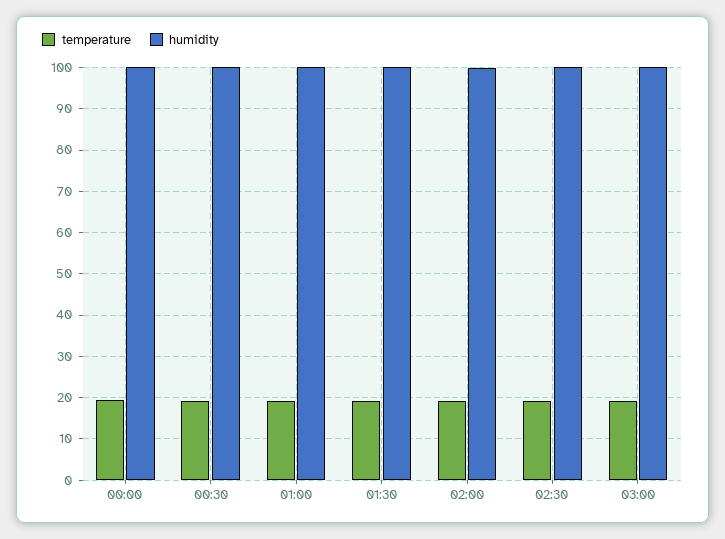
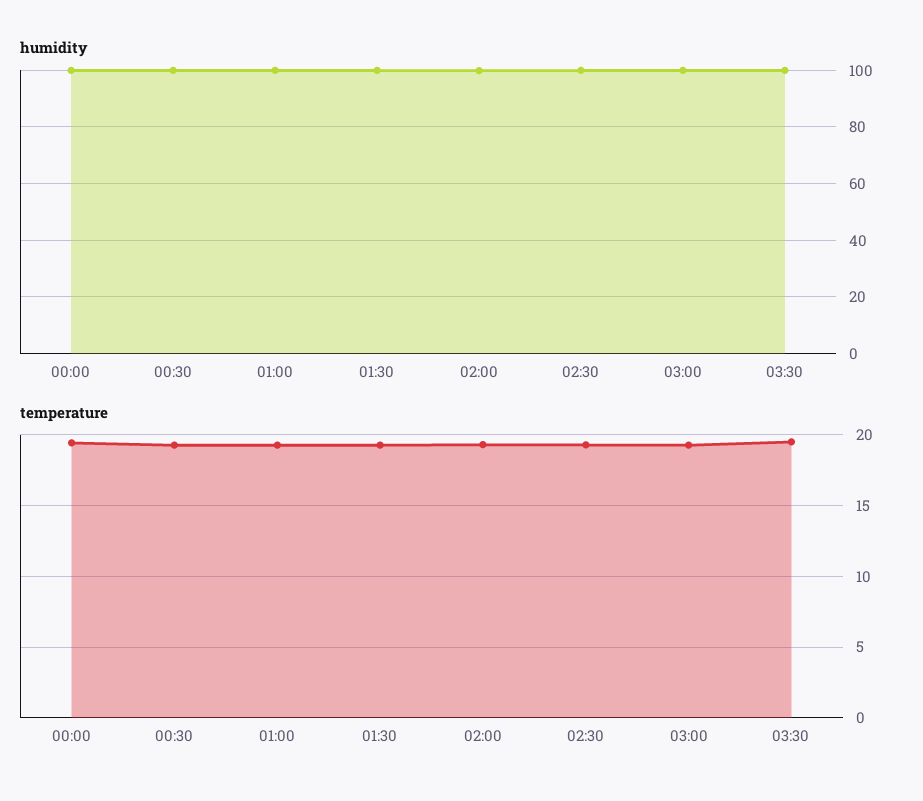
humidity, 03:30: none -> 100
temperature, 03:30: none -> 19.5

